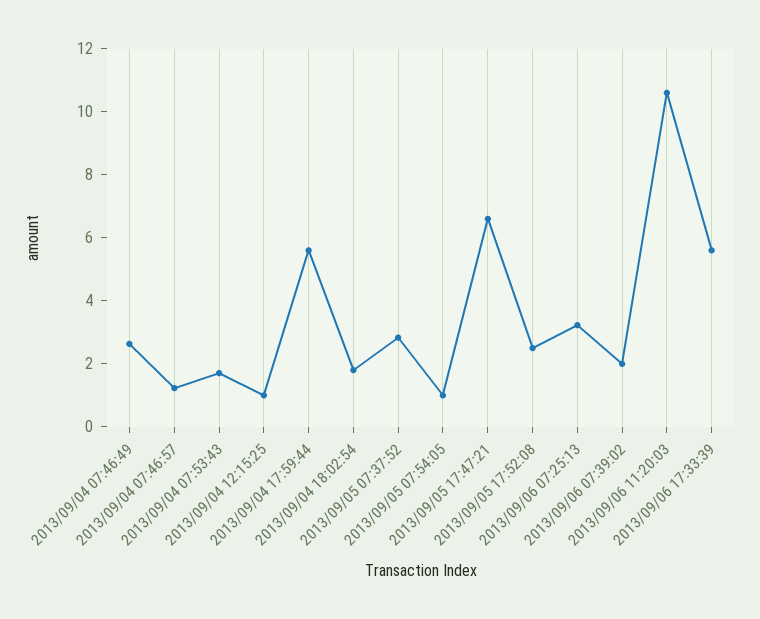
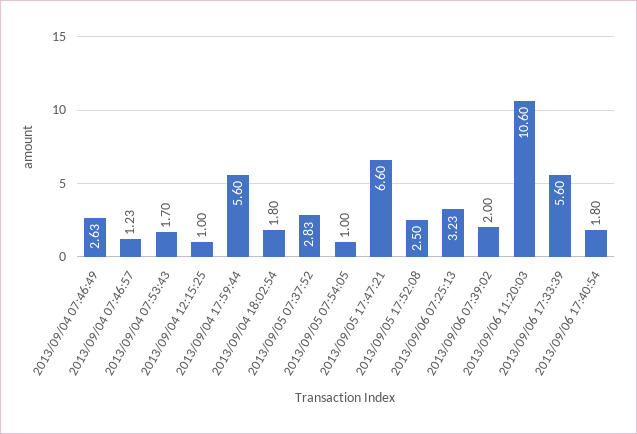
2013/09/06 17:40:54: none -> 1.8

